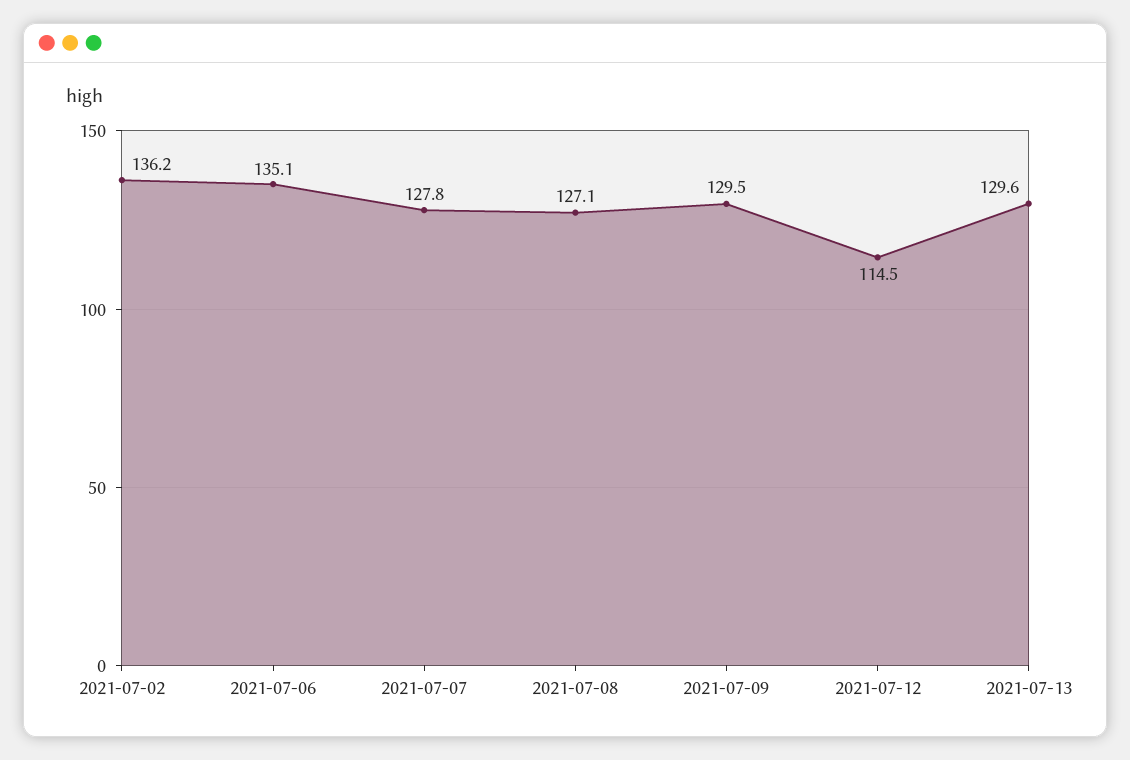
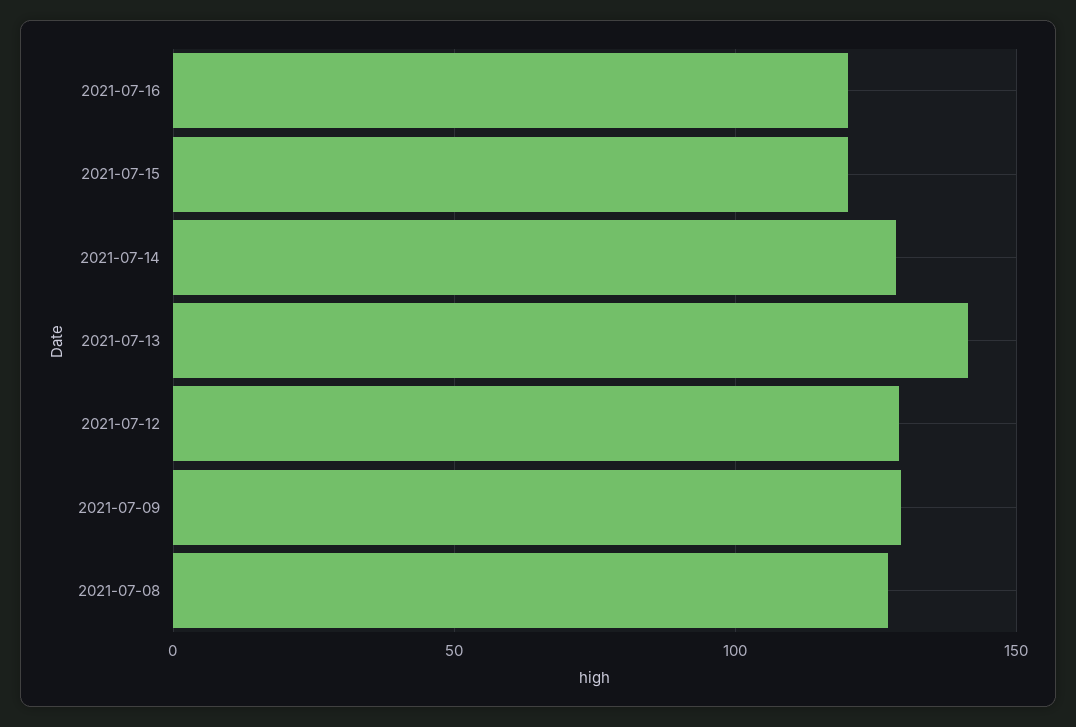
2021-07-02: 136.2 -> none
2021-07-06: 135.1 -> none
2021-07-07: 127.8 -> none
2021-07-12: 114.5 -> 130
2021-07-13: 129.6 -> 140
2021-07-16: none -> 120
2021-07-15: none -> 120
2021-07-14: none -> 130

